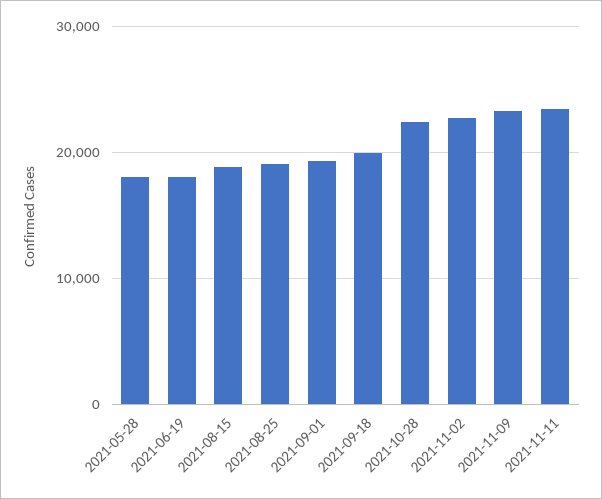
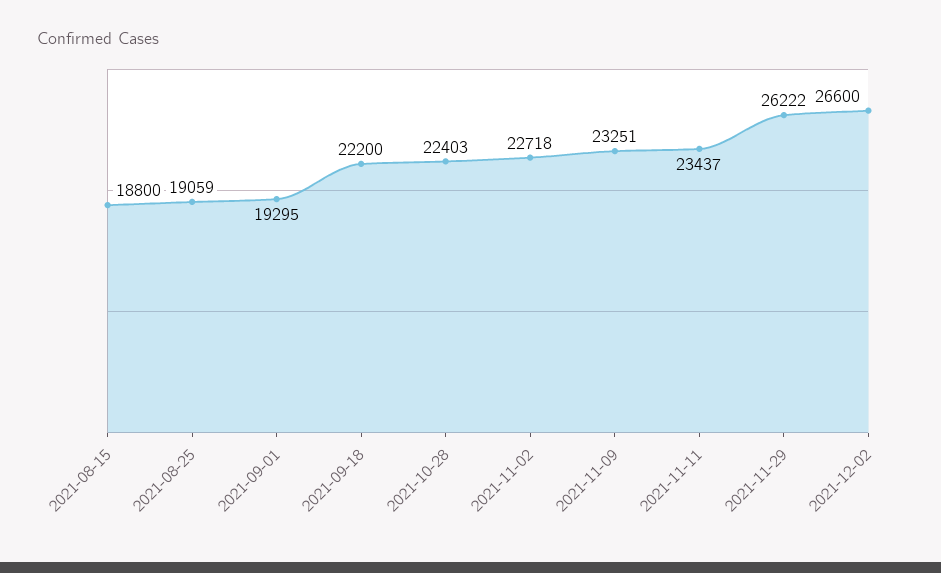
2021-05-28: 18000 -> none
2021-06-19: 18000 -> none
2021-09-18: 20000 -> 22200
2021-11-29: none -> 26222
2021-12-02: none -> 26600

